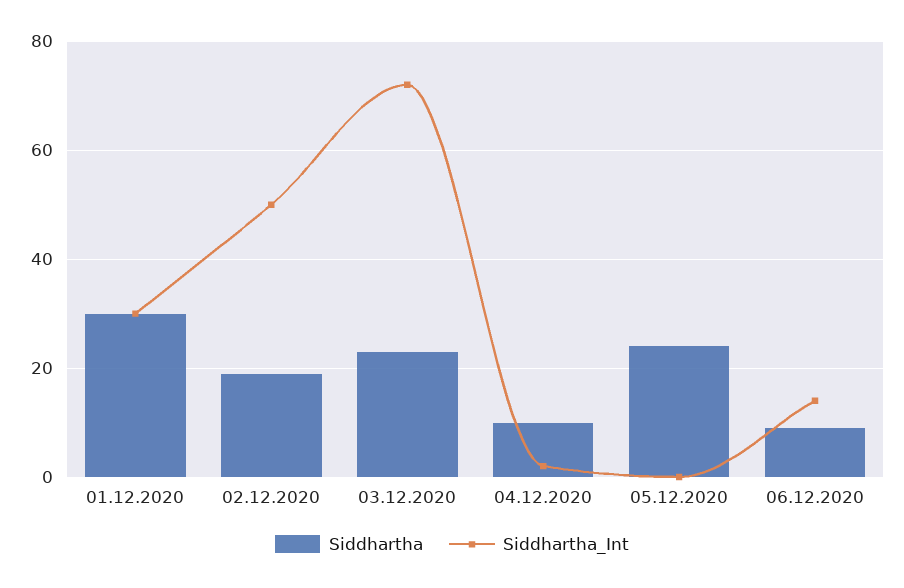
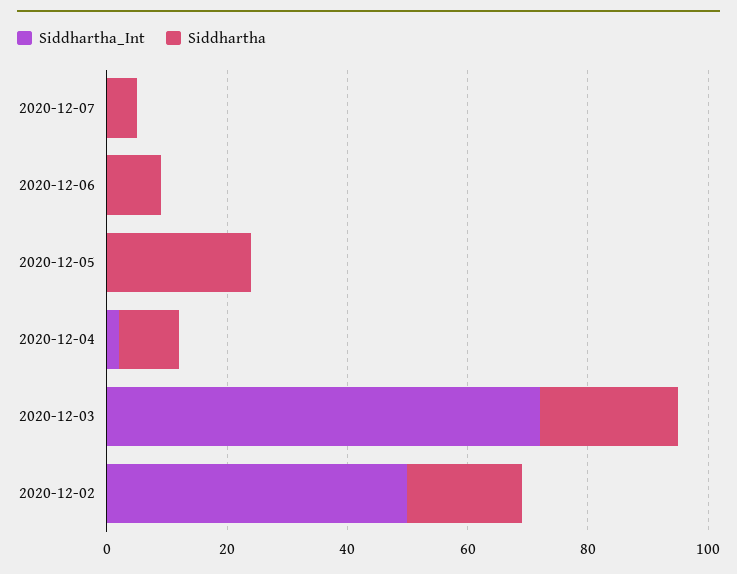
Siddhartha, 01.12.2020: 30 -> none
Siddhartha_Int, 01.12.2020: 30 -> none
Siddhartha_Int, 06.12.2020: 15 -> 0
Siddhartha_Int, 2020-12-07: none -> 0
Siddhartha, 2020-12-07: none -> 5

